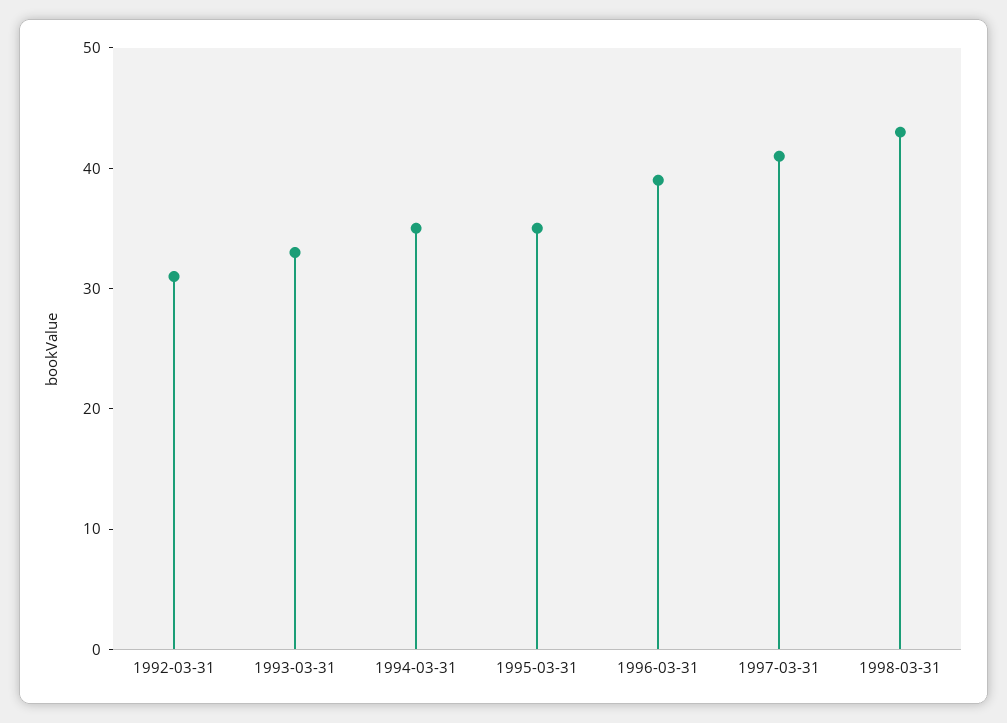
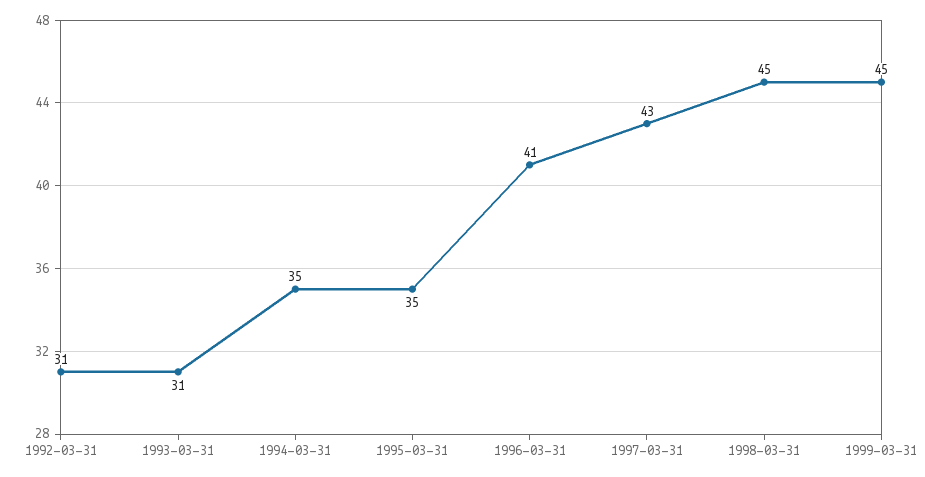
1993-03-31: 33 -> 31
1996-03-31: 39 -> 41
1997-03-31: 41 -> 43
1998-03-31: 43 -> 45
1999-03-31: none -> 45

